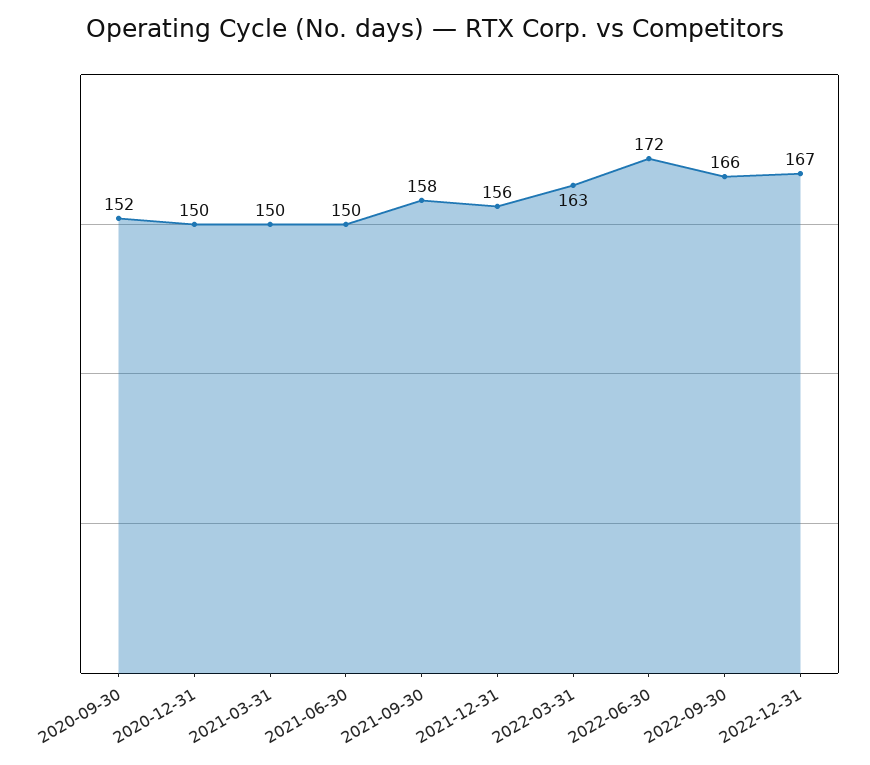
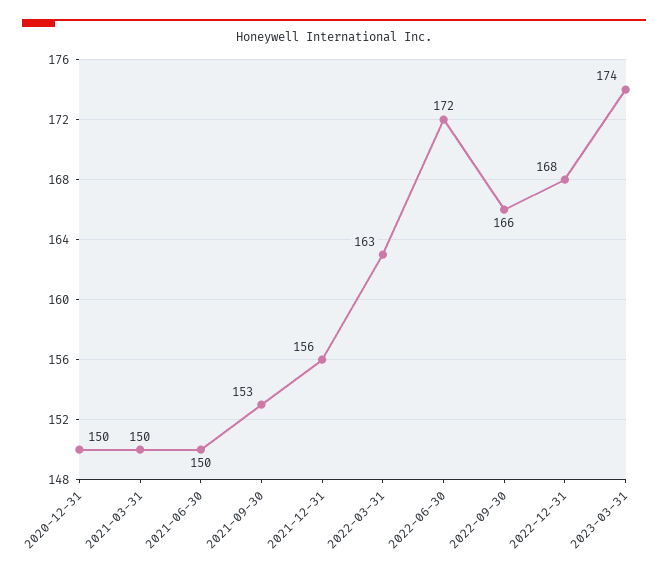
2020-09-30: 152 -> none
2021-09-30: 158 -> 153
2022-12-31: 167 -> 168
2023-03-31: none -> 174

